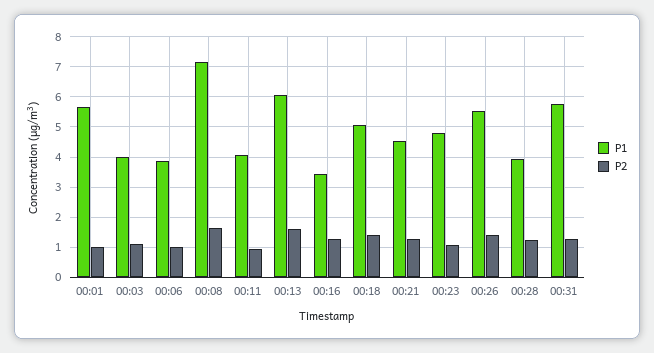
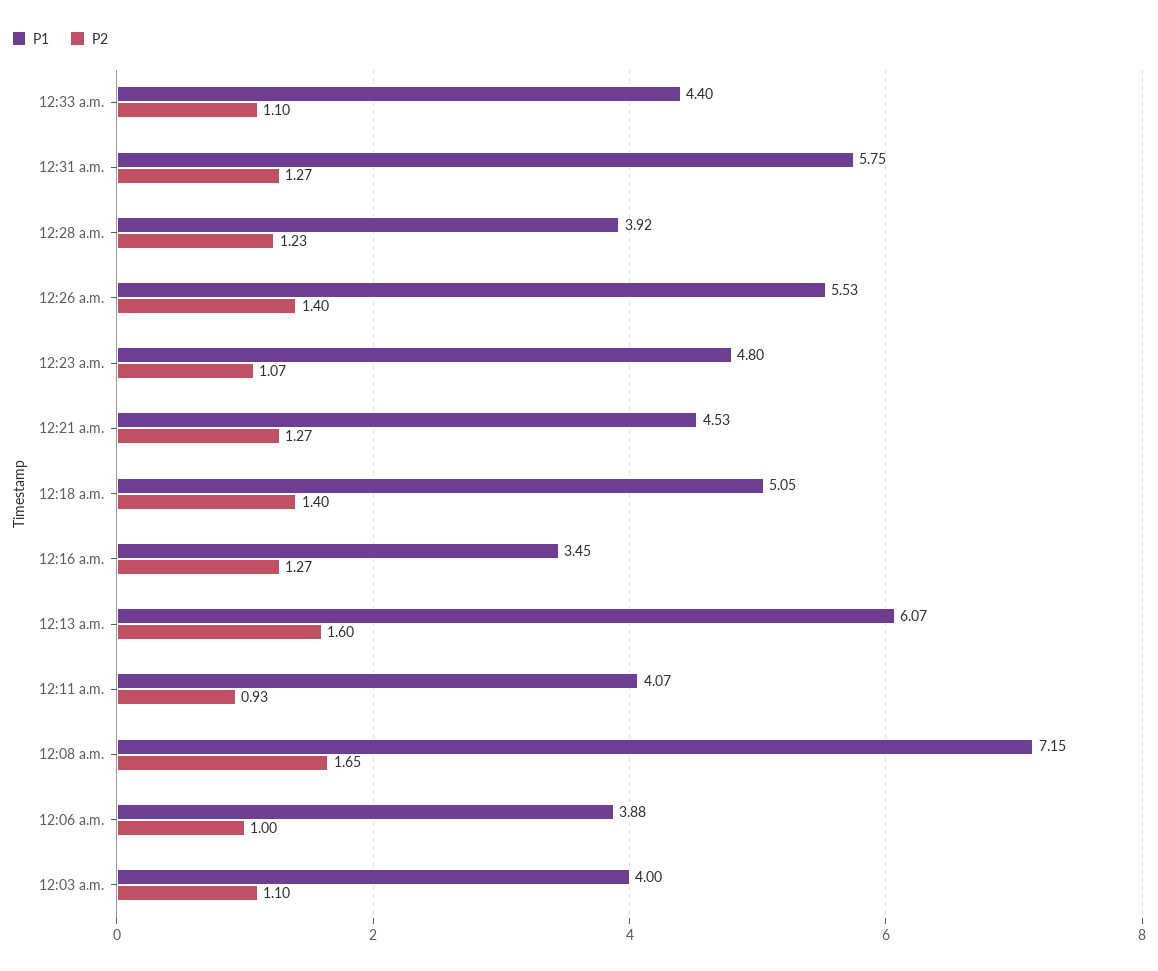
P1, 00:01: 5.6 -> none
P2, 00:01: 1 -> none
P1, 12:33 a.m.: none -> 4.4
P2, 12:33 a.m.: none -> 1.1

